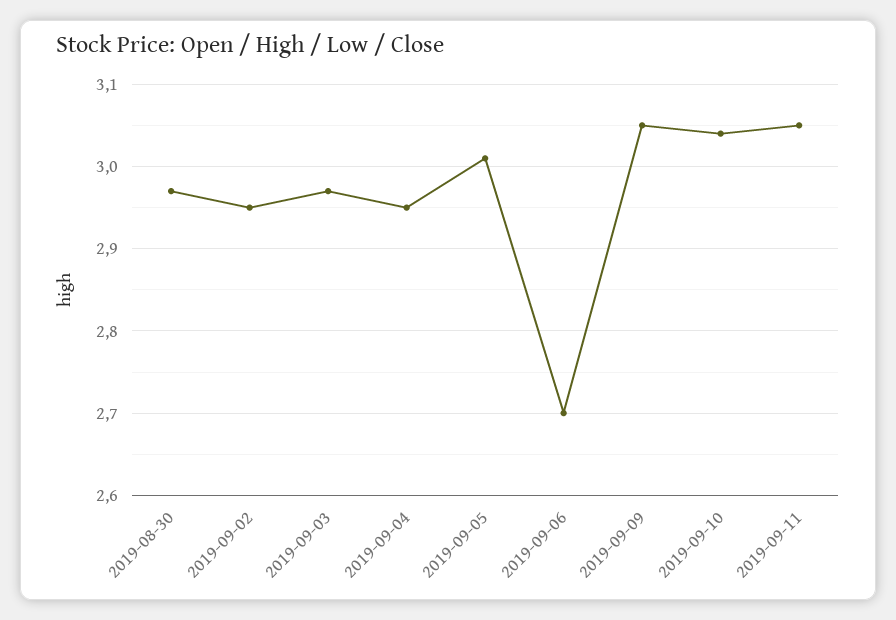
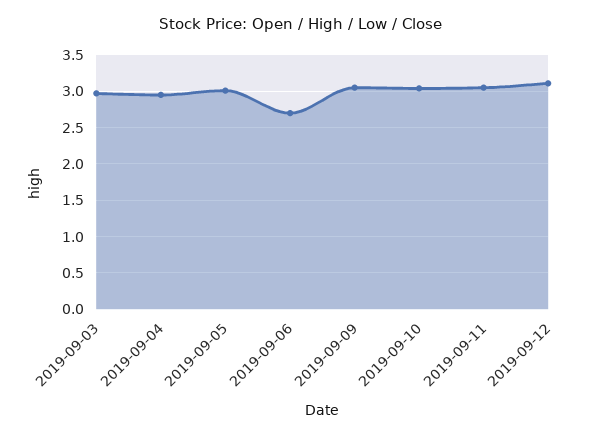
2019-08-30: 2.97 -> none
2019-09-02: 2.95 -> none
2019-09-12: none -> 3.1

